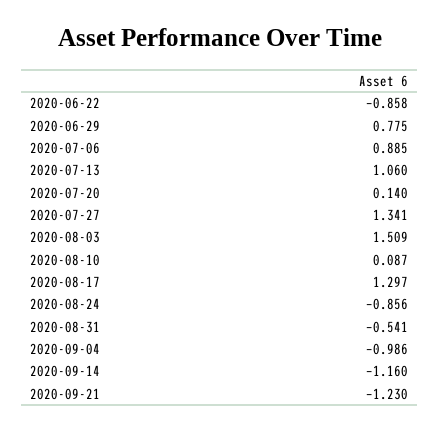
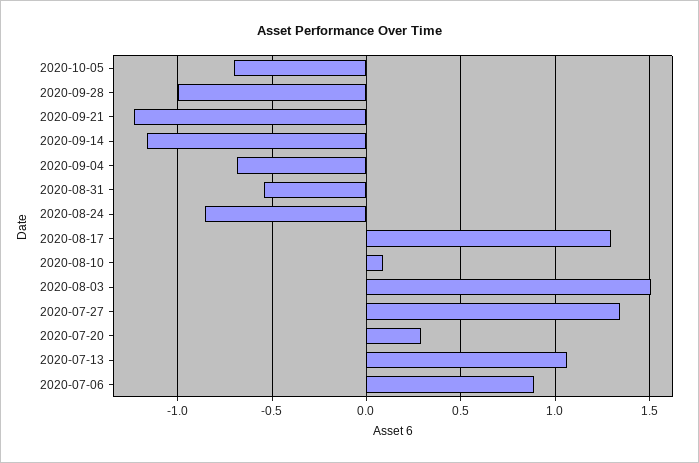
2020-06-22: -0.858 -> none
2020-06-29: 0.775 -> none
2020-07-20: 0.14 -> 0.3
2020-09-04: -0.986 -> -0.7
2020-10-05: none -> -0.7
2020-09-28: none -> -1

